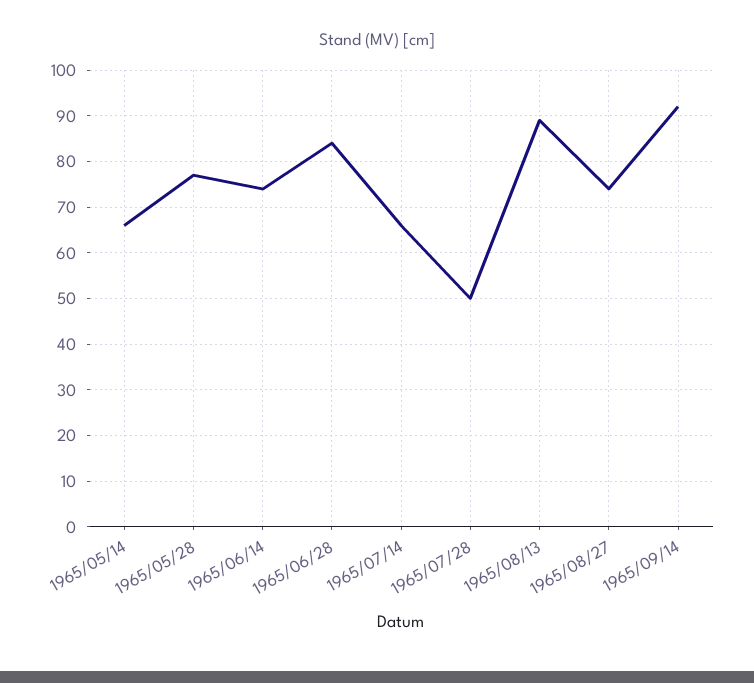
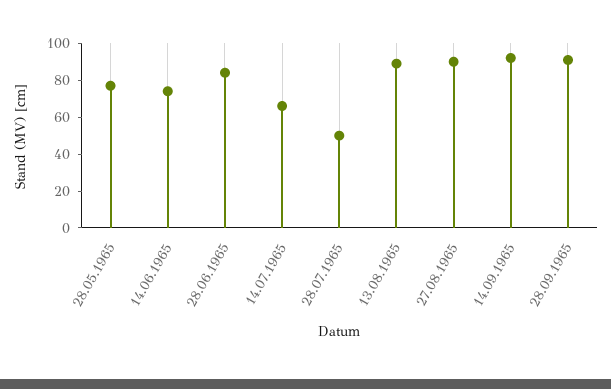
1965/05/14: 65 -> none
1965/08/27: 75 -> 90
28.09.1965: none -> 90

